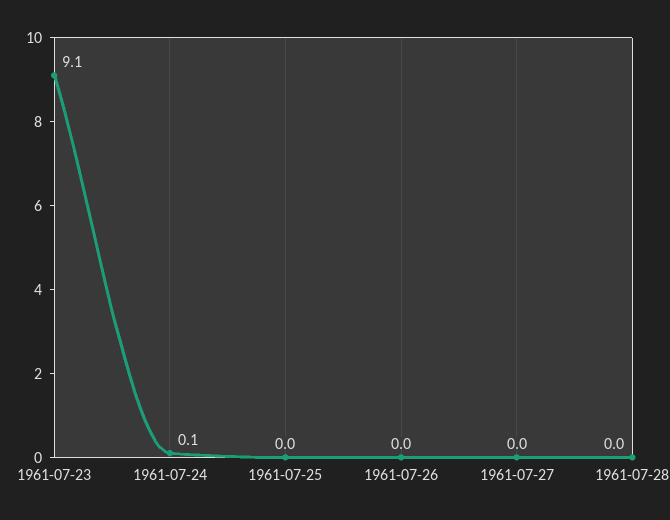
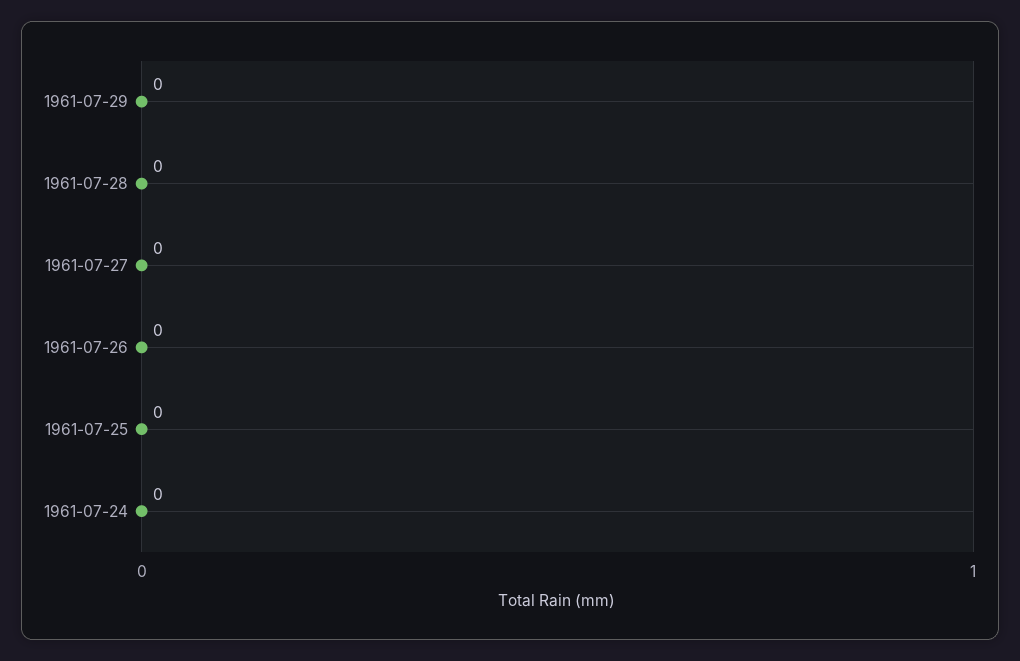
1961-07-23: 9.1 -> none
1961-07-24: 0.1 -> 0
1961-07-29: none -> 0

